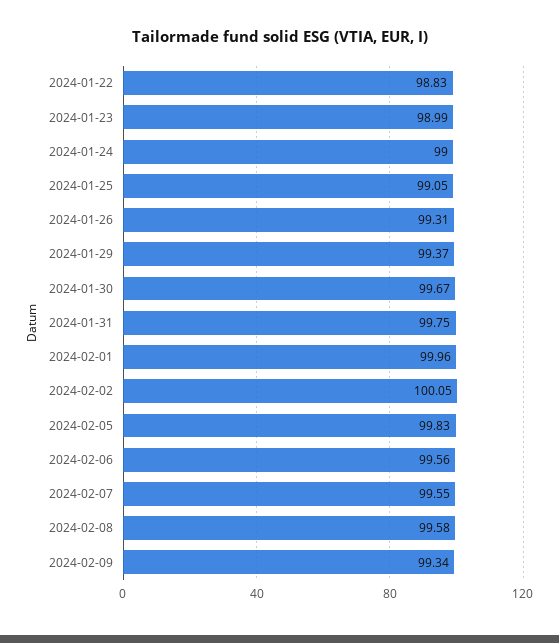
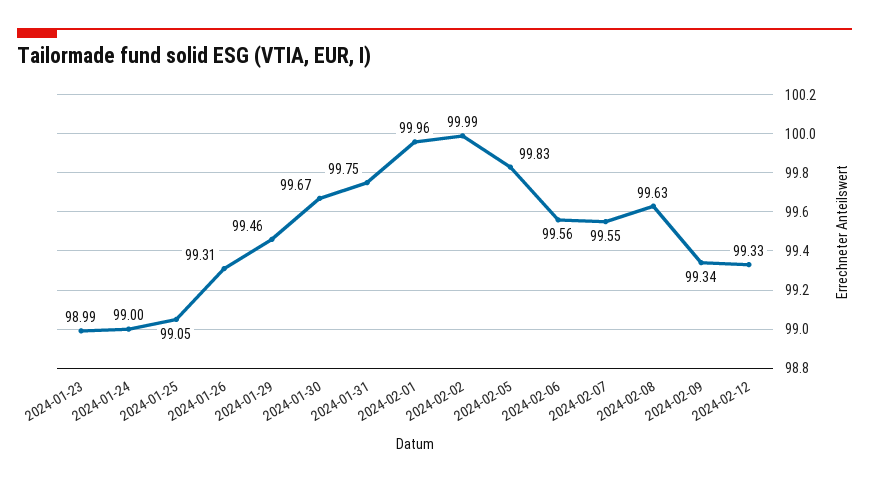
2024-01-22: 98.83 -> none
2024-01-29: 99.37 -> 99.46
2024-02-02: 100.05 -> 99.99
2024-02-08: 99.58 -> 99.63
2024-02-12: none -> 99.33

